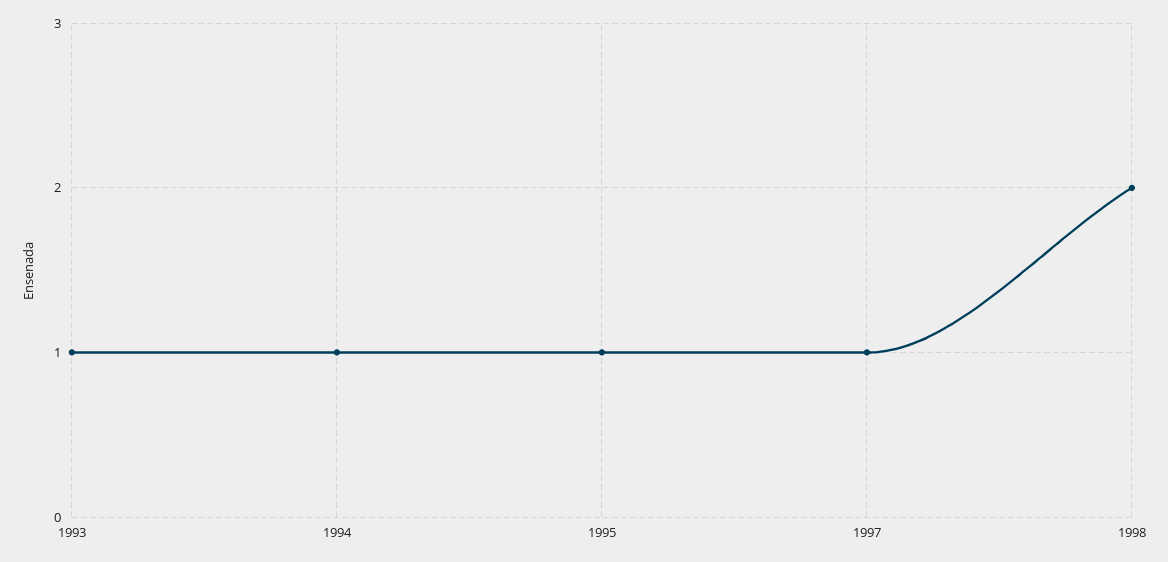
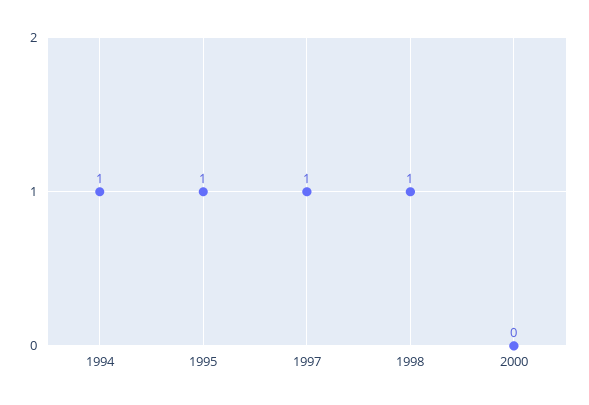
1993: 1 -> none
1998: 2 -> 1
2000: none -> 0

